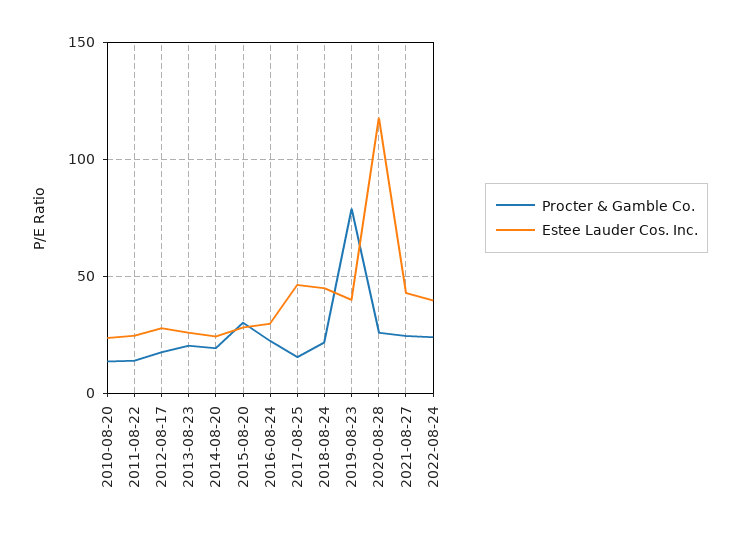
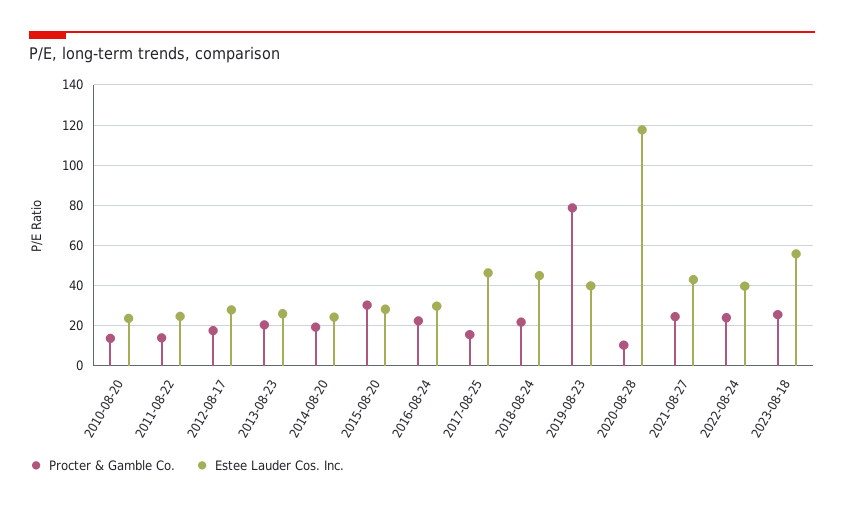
Procter & Gamble Co., 2020-08-28: 25 -> 10
Procter & Gamble Co., 2023-08-18: none -> 25
Estee Lauder Cos. Inc., 2023-08-18: none -> 55

